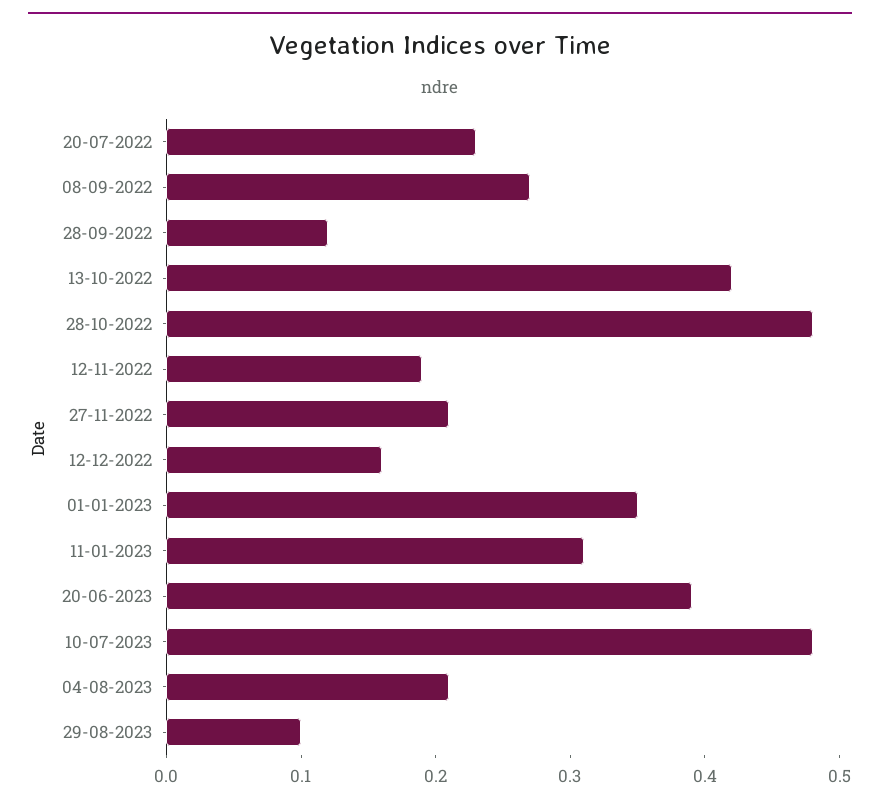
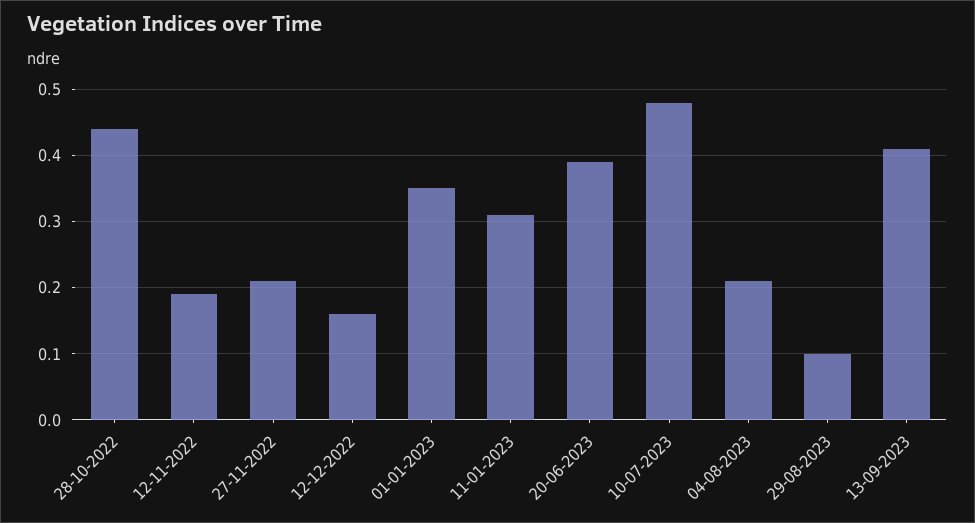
20-07-2022: 0.23 -> none
08-09-2022: 0.27 -> none
28-09-2022: 0.12 -> none
13-10-2022: 0.42 -> none
28-10-2022: 0.48 -> 0.44
13-09-2023: none -> 0.41

